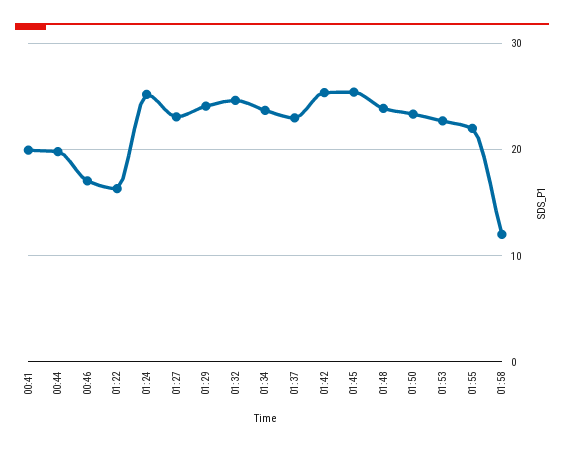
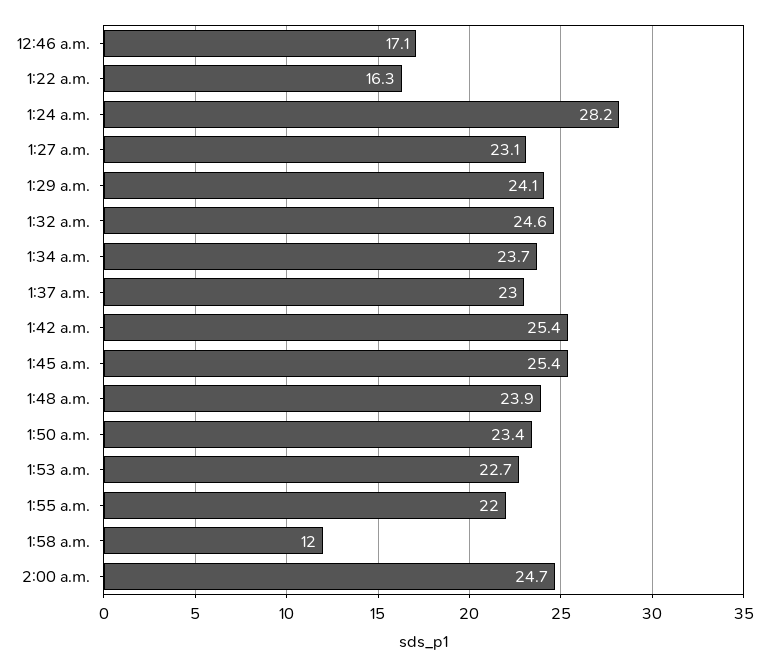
00:41: 20 -> none
00:44: 20 -> none
01:24: 25 -> 28.2
2:00 a.m.: none -> 24.7

